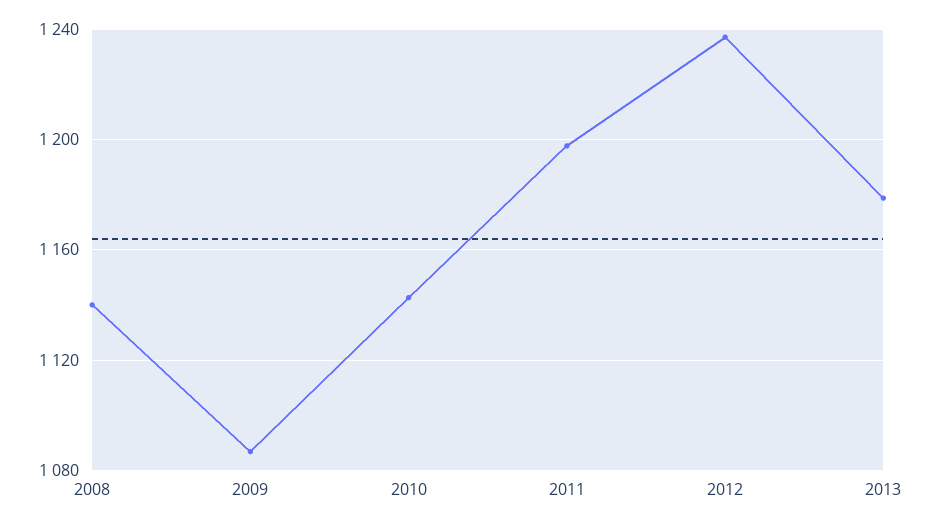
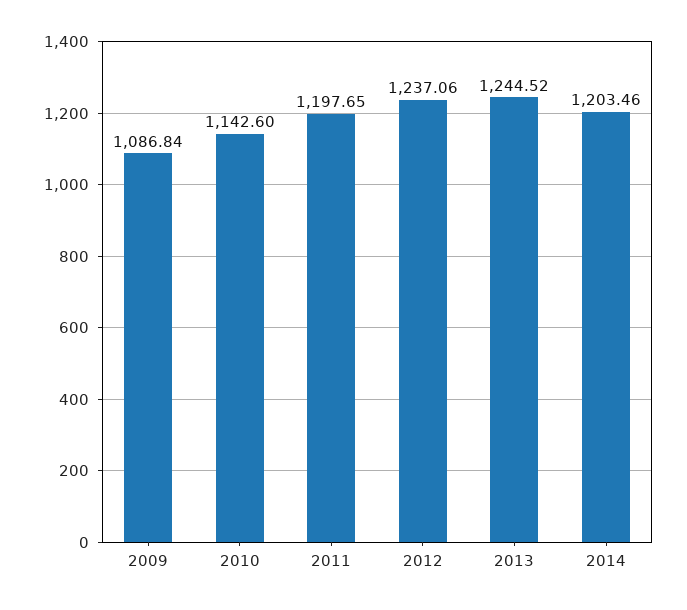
2008: 1140 -> none
2013: 1180 -> 1244.52
2014: none -> 1203.46

